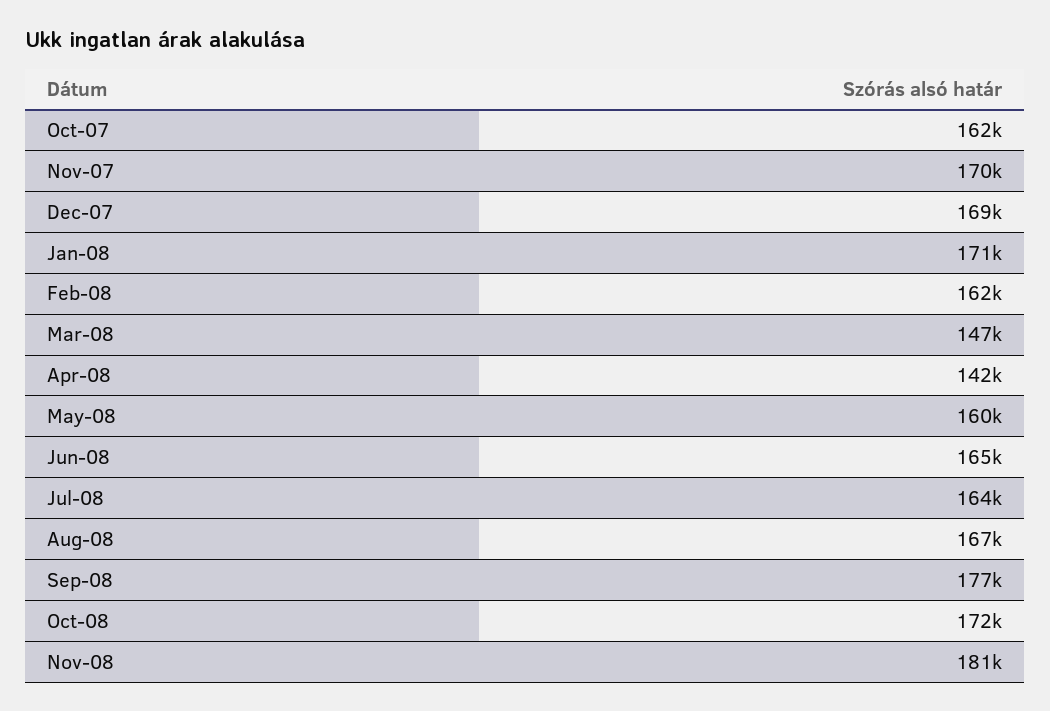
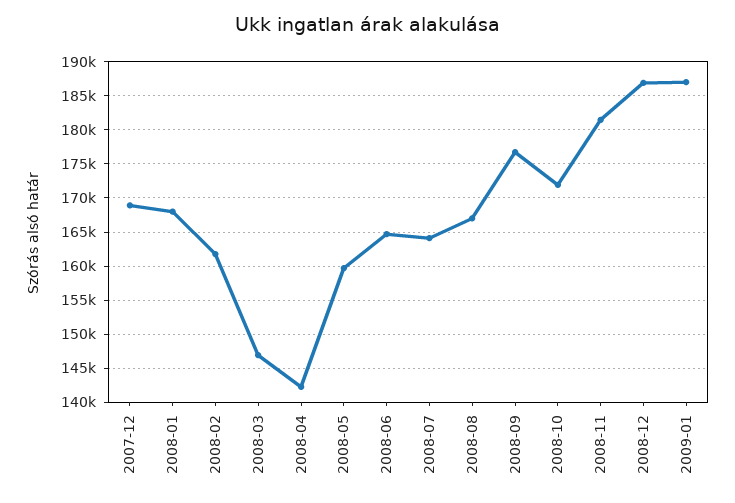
Oct-07: 162000 -> none
Nov-07: 170000 -> none
Jan-08: 171000 -> 168000
2008-12: none -> 187000
2009-01: none -> 187000

